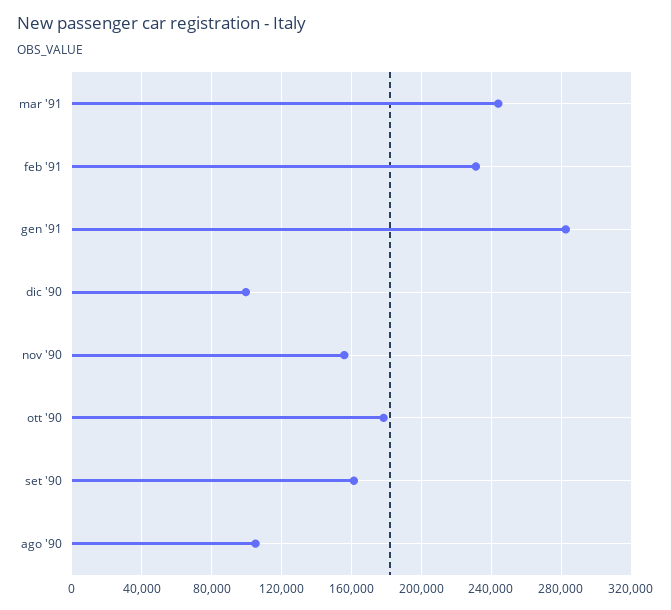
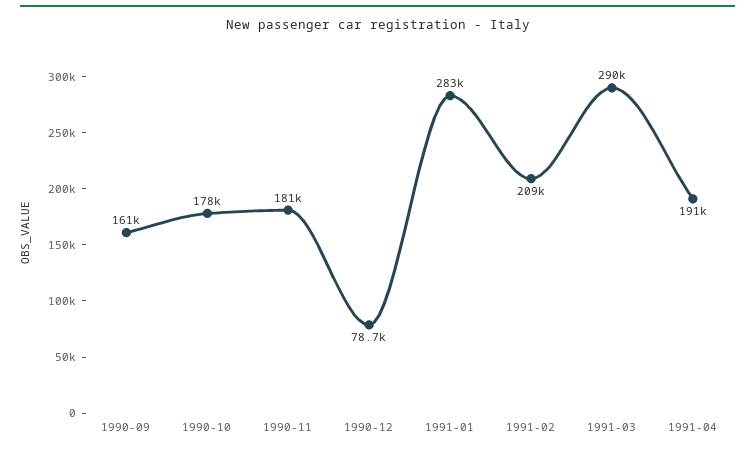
mar '91: 245000 -> 290000
feb '91: 230000 -> 209000
dic '90: 100000 -> 78700
nov '90: 155000 -> 181000
ago '90: 105000 -> none
1991-04: none -> 191000

